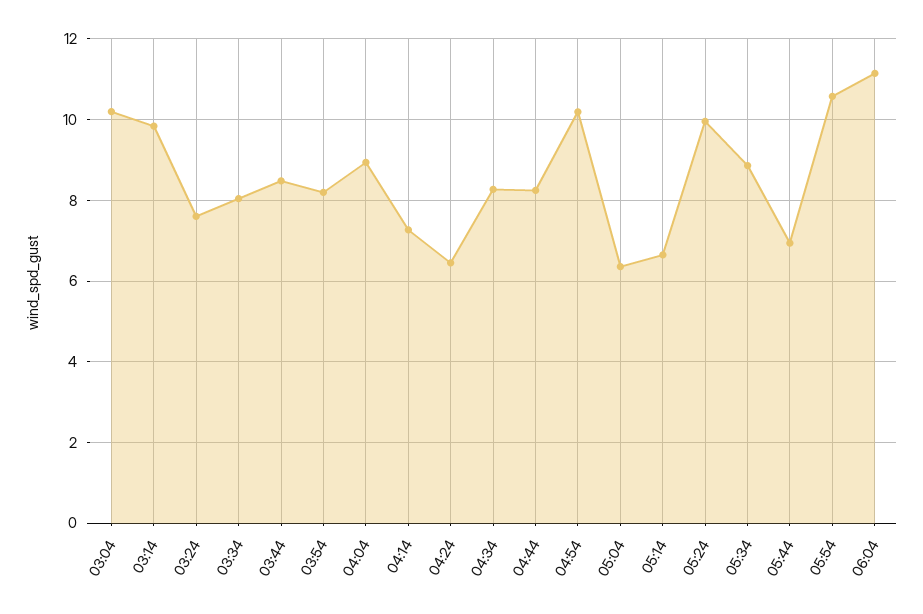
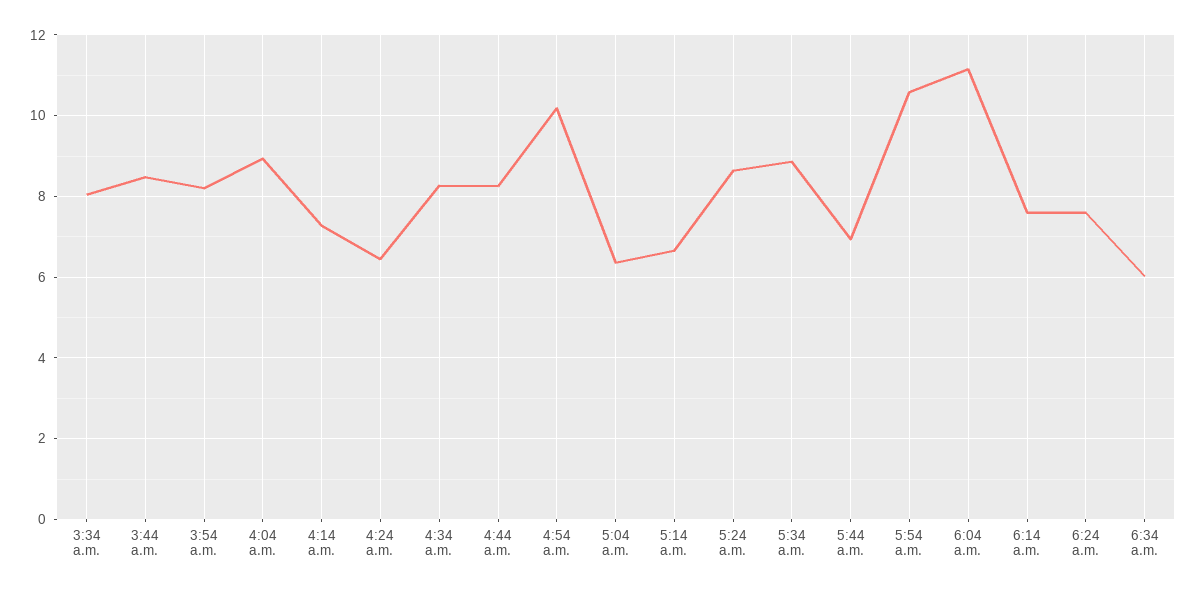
03:04: 10.2 -> none
03:14: 9.8 -> none
03:24: 7.6 -> none
05:24: 10 -> 8.6
6:14 a.m.: none -> 7.6
6:24 a.m.: none -> 7.6
6:34 a.m.: none -> 6

